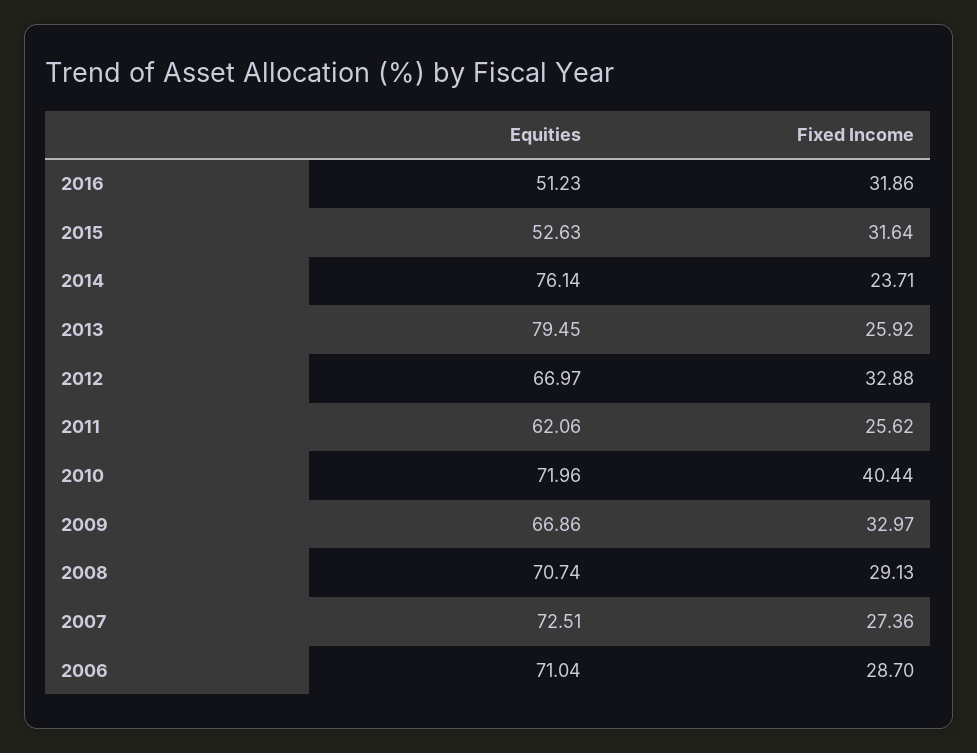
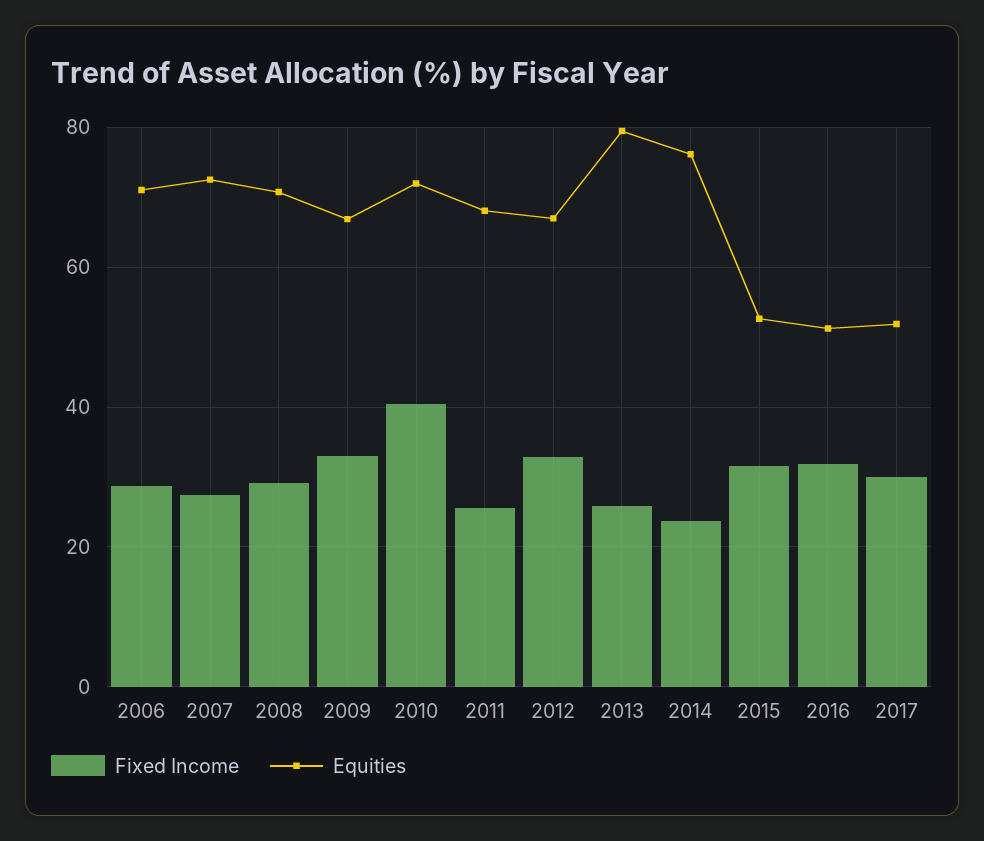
Equities, 2011: 62.06 -> 68
Fixed Income, 2017: none -> 30
Equities, 2017: none -> 52

